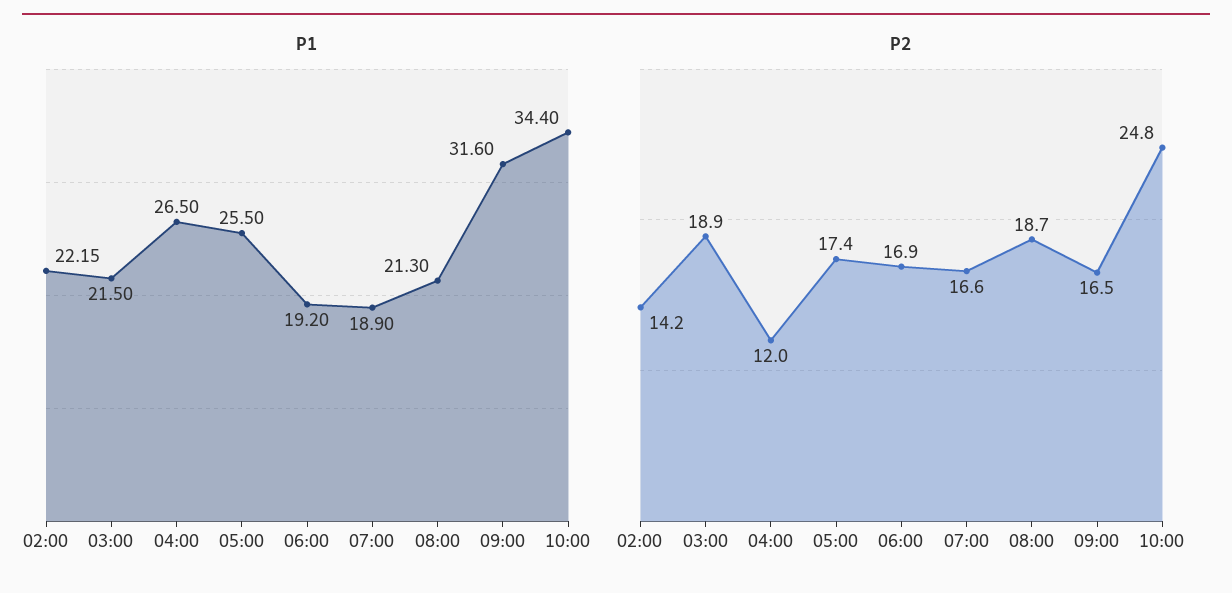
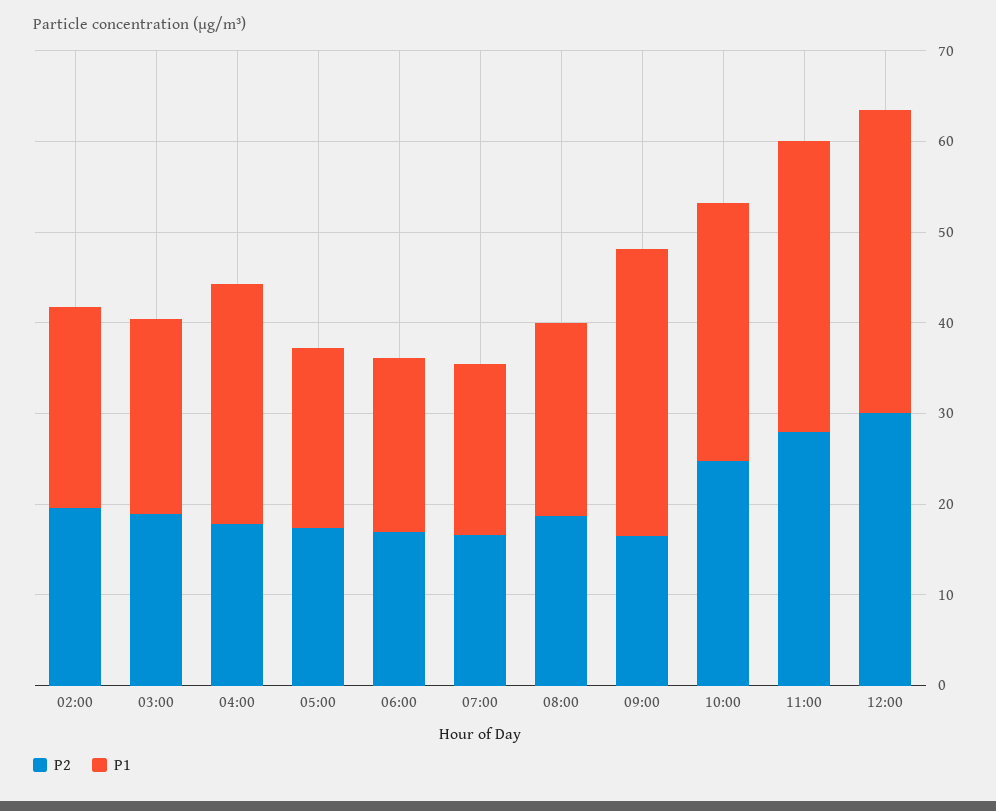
P1, 05:00: 25.5 -> 20
P1, 10:00: 34.4 -> 28
P2, 02:00: 14.2 -> 20
P2, 04:00: 12 -> 18
P2, 11:00: none -> 28
P1, 11:00: none -> 32
P2, 12:00: none -> 30
P1, 12:00: none -> 34

